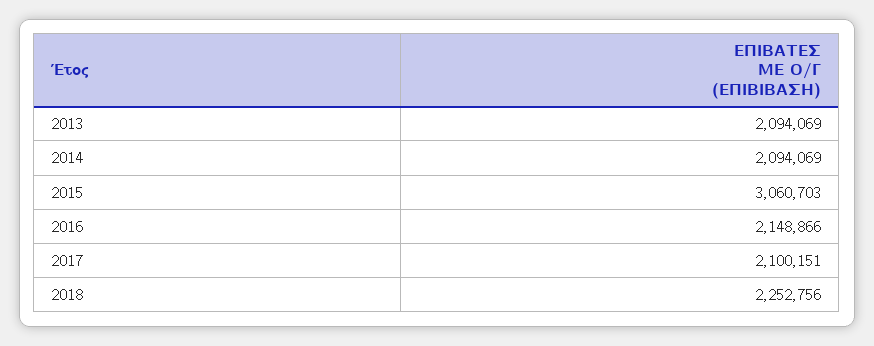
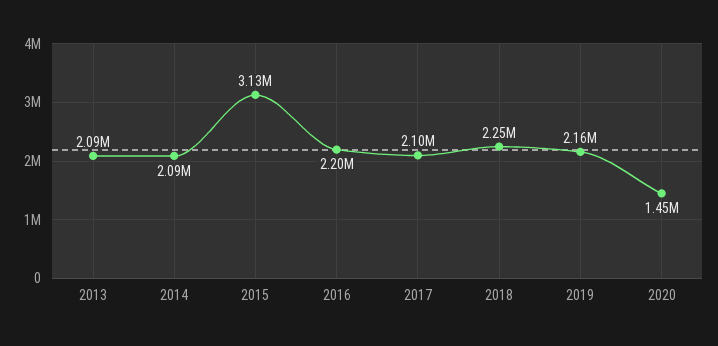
2015: 3060703 -> 3130000
2016: 2148866 -> 2200000
2019: none -> 2160000
2020: none -> 1450000

